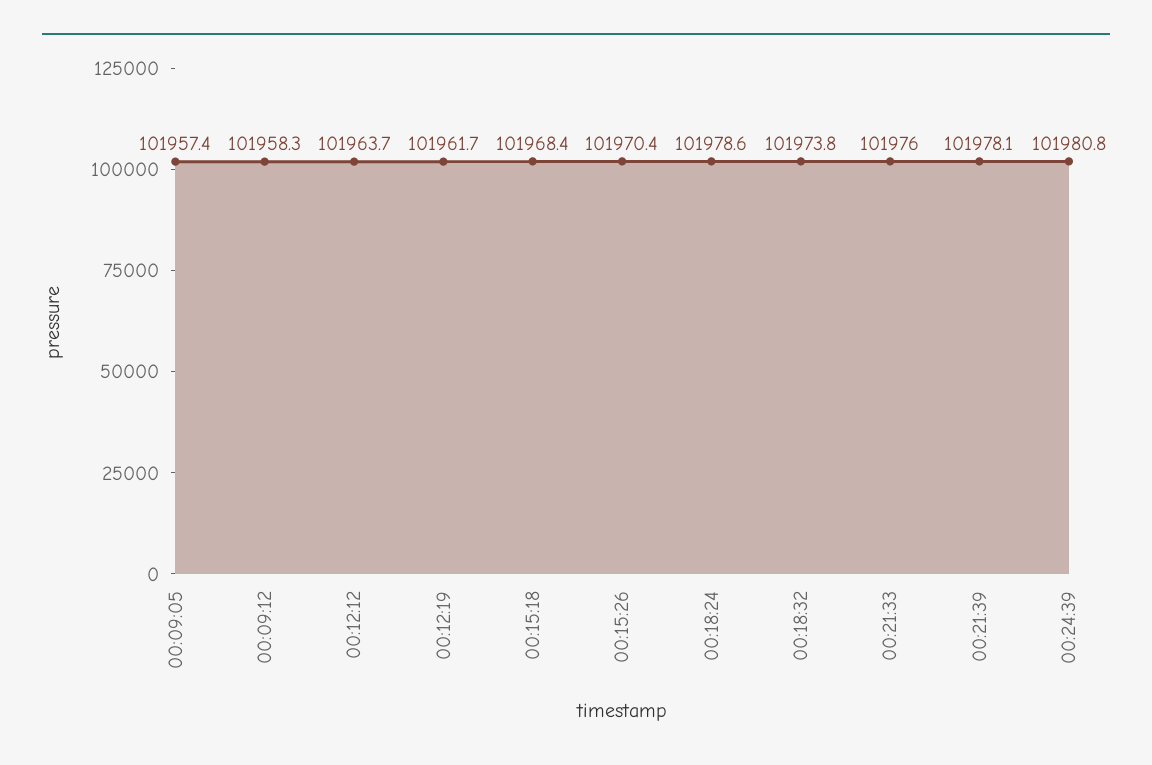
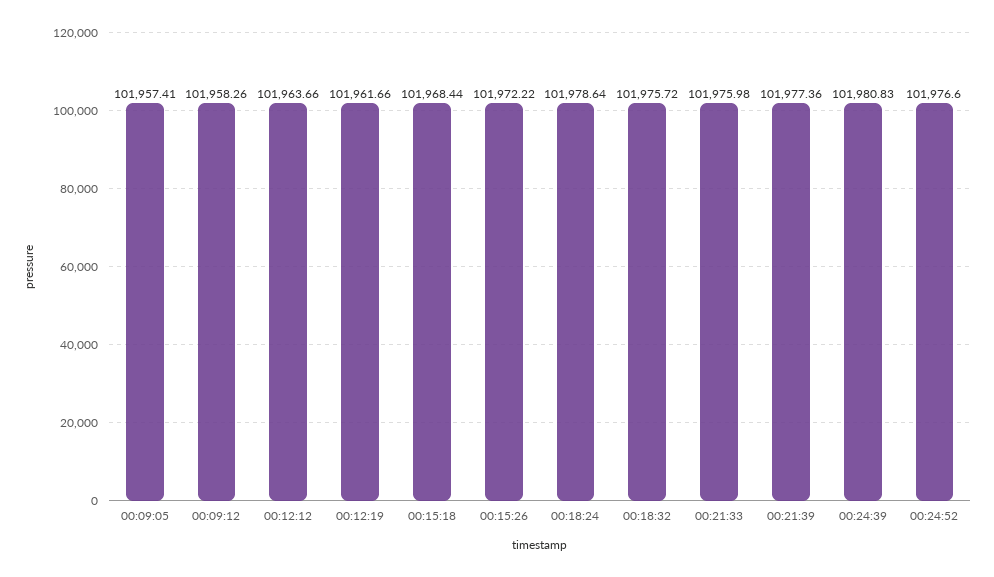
00:15:26: 101970.4 -> 101972.22
00:18:32: 101973.8 -> 101975.72
00:21:39: 101978.1 -> 101977.36
00:24:52: none -> 101976.6

